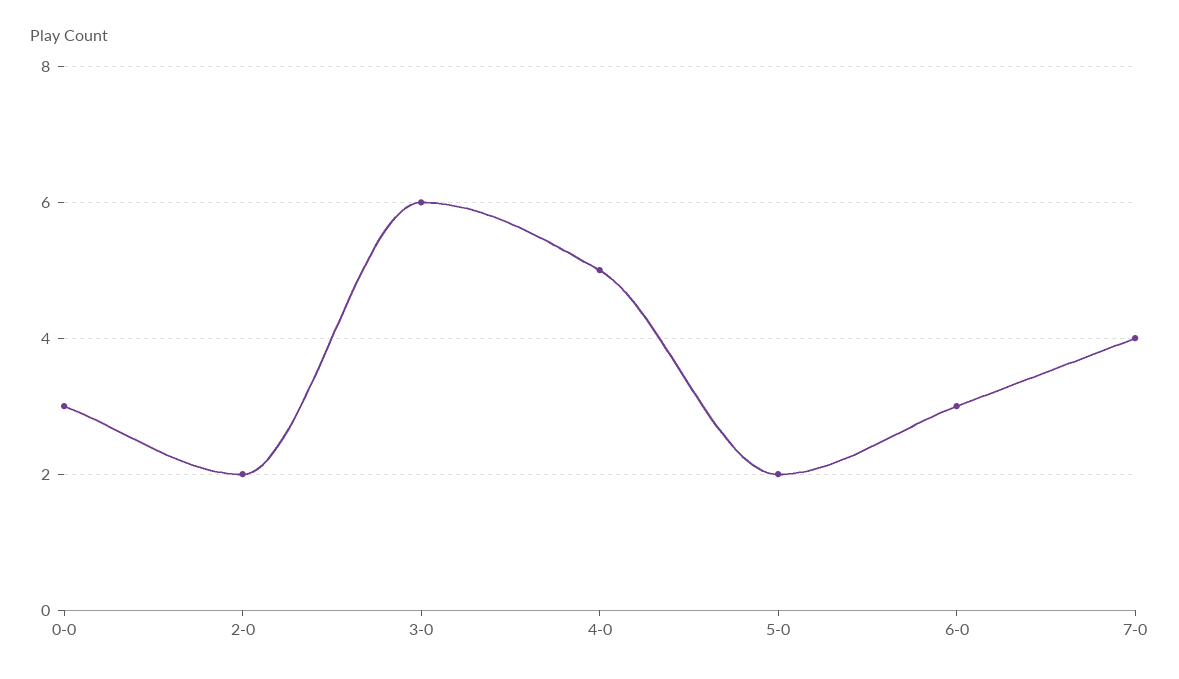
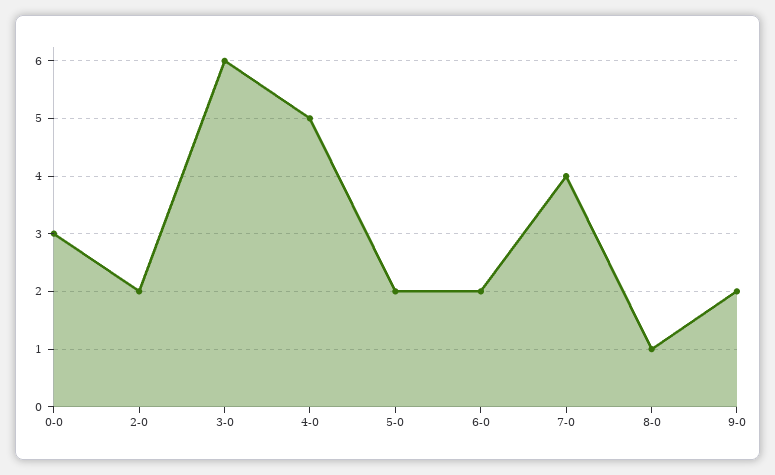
6-0: 3 -> 2
8-0: none -> 1
9-0: none -> 2

